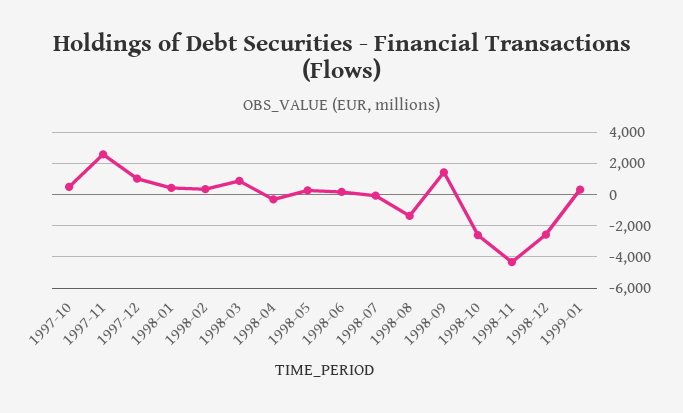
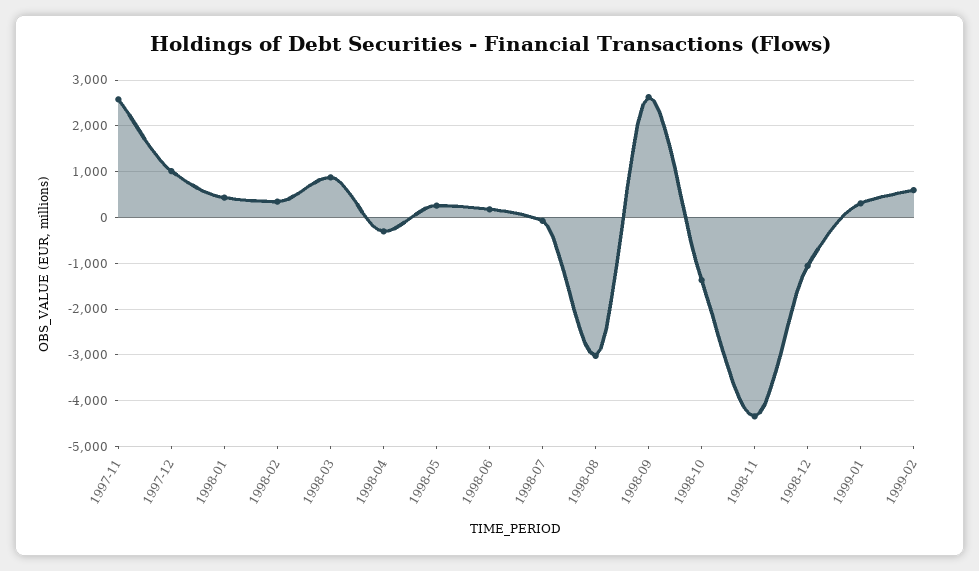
1997-10: 500 -> none
1998-08: -1500 -> -3000
1998-09: 1500 -> 2600
1998-10: -2500 -> -1400
1998-12: -2500 -> -1000
1999-02: none -> 600

